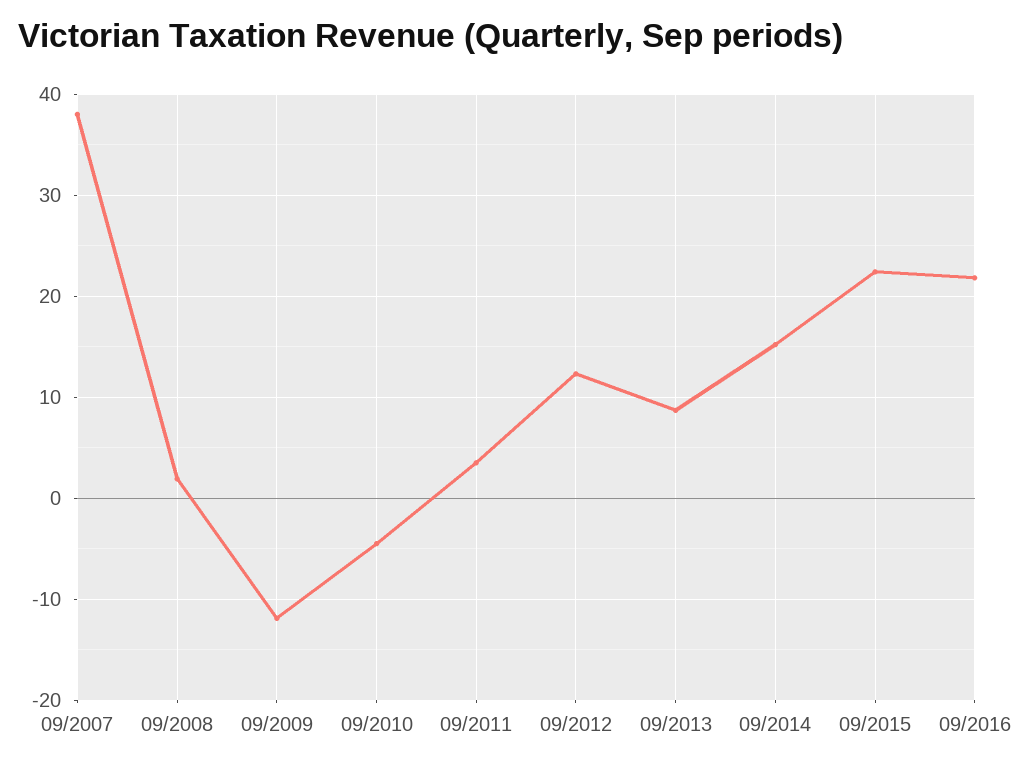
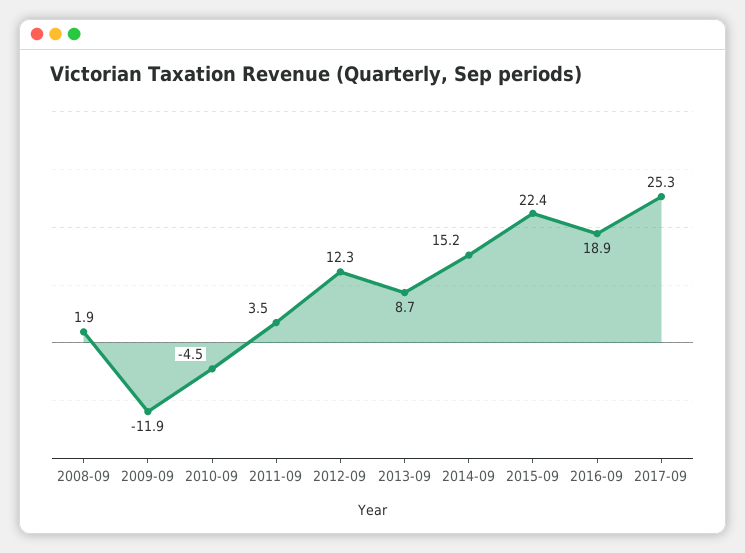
09/2007: 38 -> none
09/2016: 22 -> 18.9
2017-09: none -> 25.3

